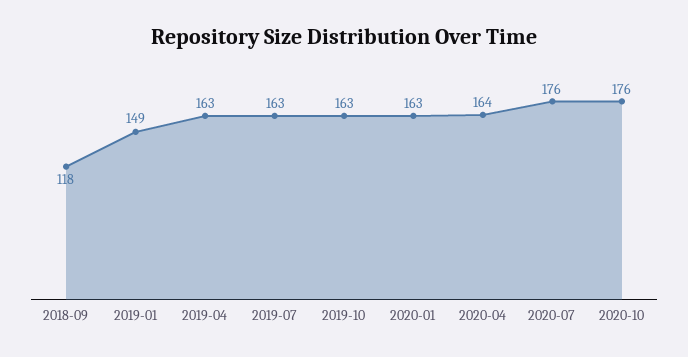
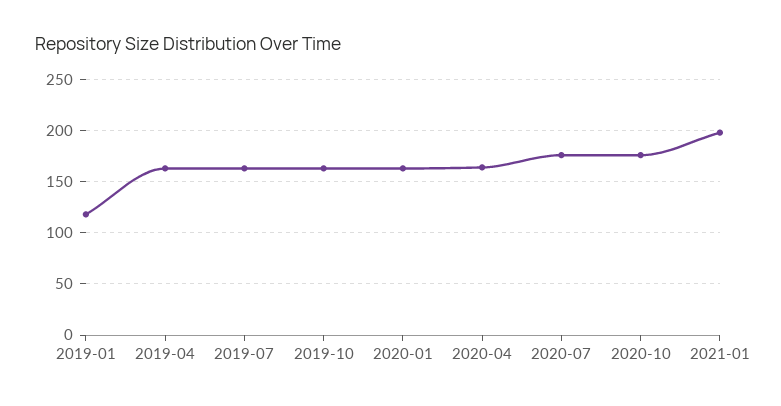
2018-09: 118 -> none
2019-01: 149 -> 120
2021-01: none -> 200

